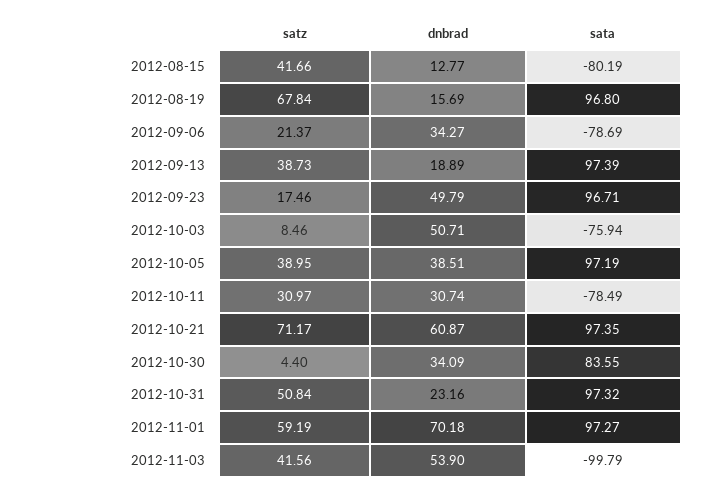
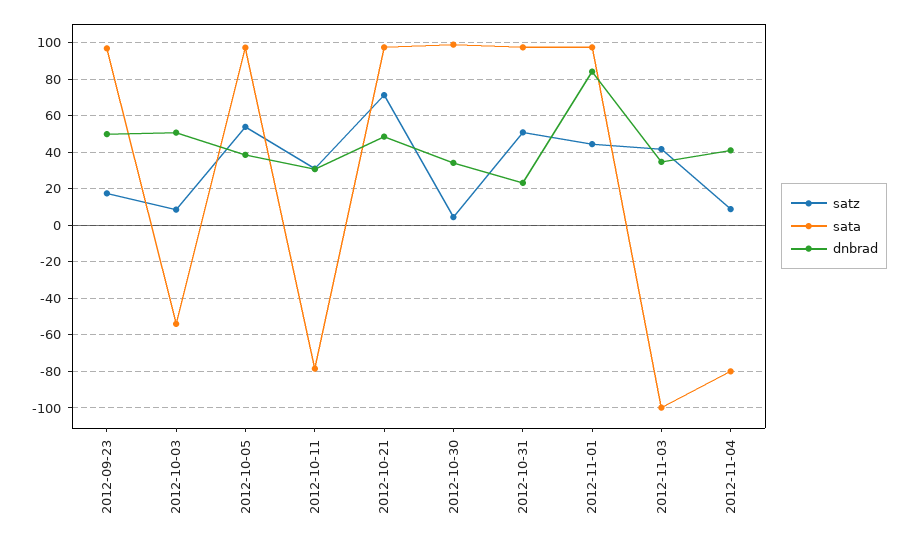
satz, 2012-08-15: 41.66 -> none
dnbrad, 2012-08-15: 12.77 -> none
sata, 2012-08-15: -80.19 -> none
satz, 2012-08-19: 67.84 -> none
dnbrad, 2012-08-19: 15.69 -> none
sata, 2012-08-19: 96.8 -> none
satz, 2012-09-06: 21.37 -> none
dnbrad, 2012-09-06: 34.27 -> none
sata, 2012-09-06: -78.69 -> none
satz, 2012-09-13: 38.73 -> none
dnbrad, 2012-09-13: 18.89 -> none
sata, 2012-09-13: 97.39 -> none
sata, 2012-10-03: -75.94 -> -55
satz, 2012-10-05: 38.95 -> 55
dnbrad, 2012-10-21: 60.87 -> 50
sata, 2012-10-30: 83.55 -> 100
satz, 2012-11-01: 59.19 -> 45
dnbrad, 2012-11-01: 70.18 -> 85
dnbrad, 2012-11-03: 53.9 -> 35
satz, 2012-11-04: none -> 10
sata, 2012-11-04: none -> -80
dnbrad, 2012-11-04: none -> 40

